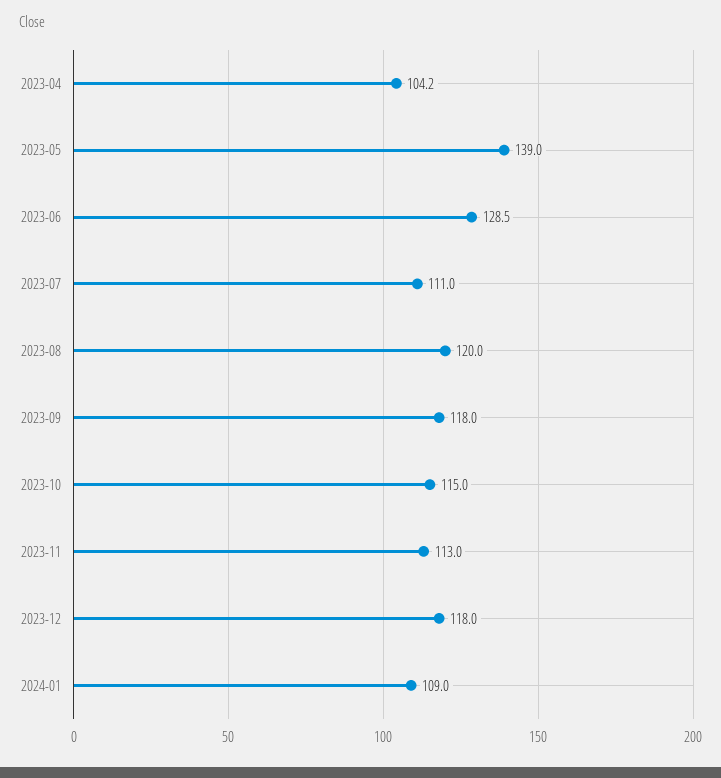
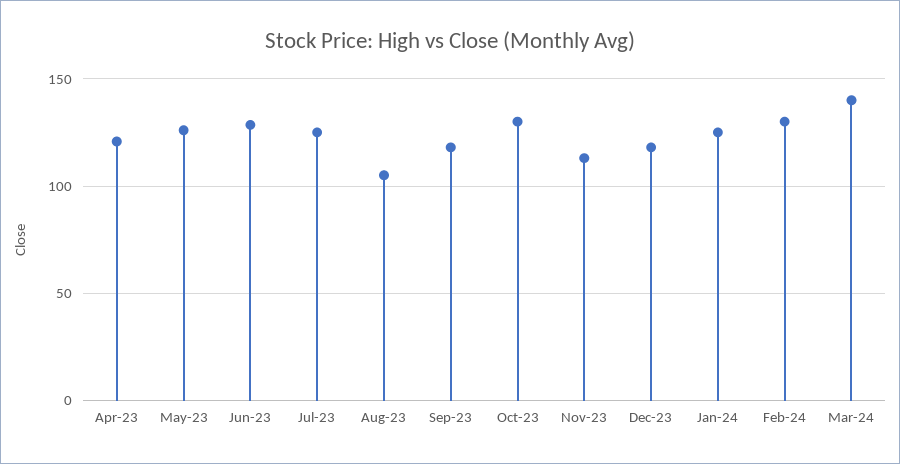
2023-04: 104.2 -> 120
2023-05: 139 -> 125
2023-07: 111 -> 125
2023-08: 120 -> 105
2023-10: 115 -> 130
2024-01: 109 -> 125
Feb-24: none -> 130
Mar-24: none -> 140

